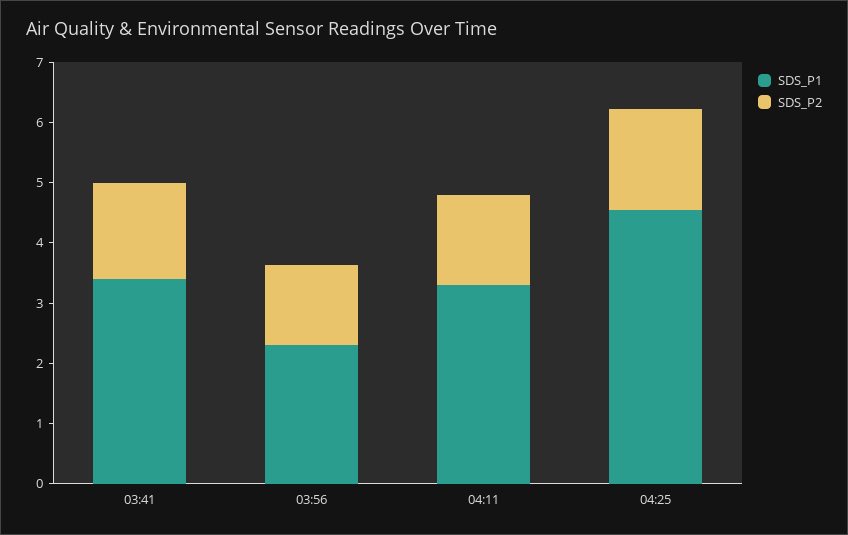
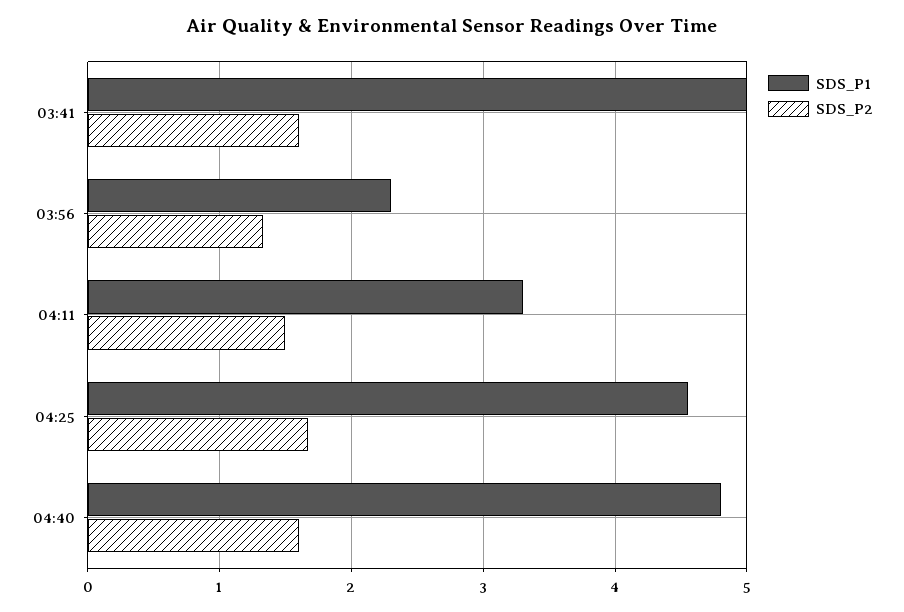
SDS_P1, 03:41: 3.4 -> 5
SDS_P1, 04:40: none -> 4.8
SDS_P2, 04:40: none -> 1.6

